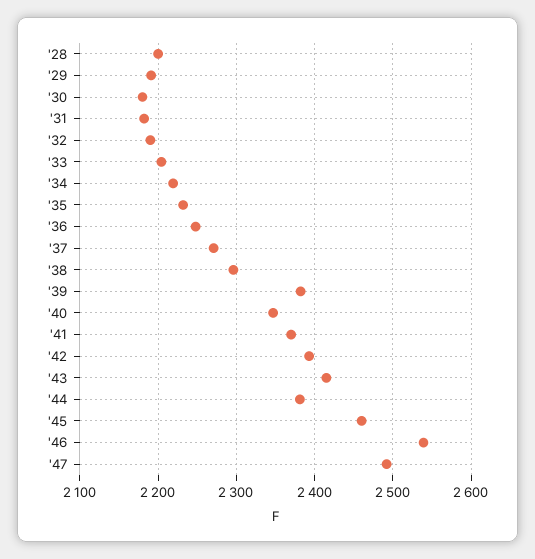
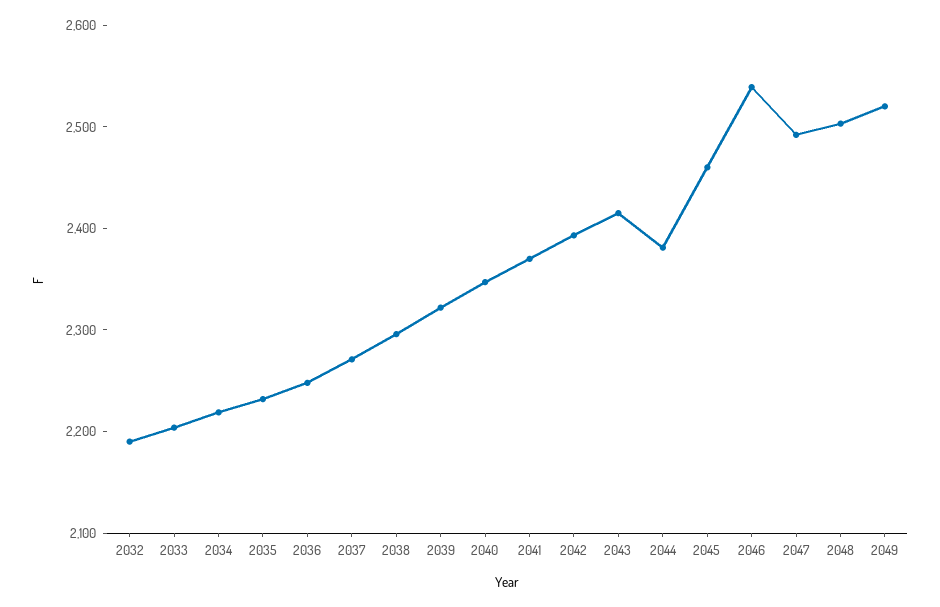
'28: 2200 -> none
'29: 2190 -> none
'30: 2180 -> none
'31: 2180 -> none
'39: 2380 -> 2320
2048: none -> 2500
2049: none -> 2520

